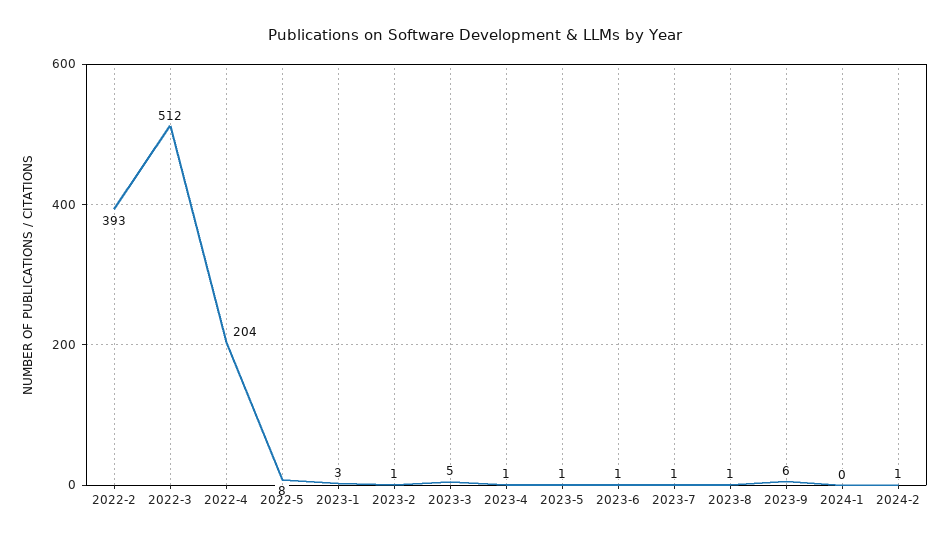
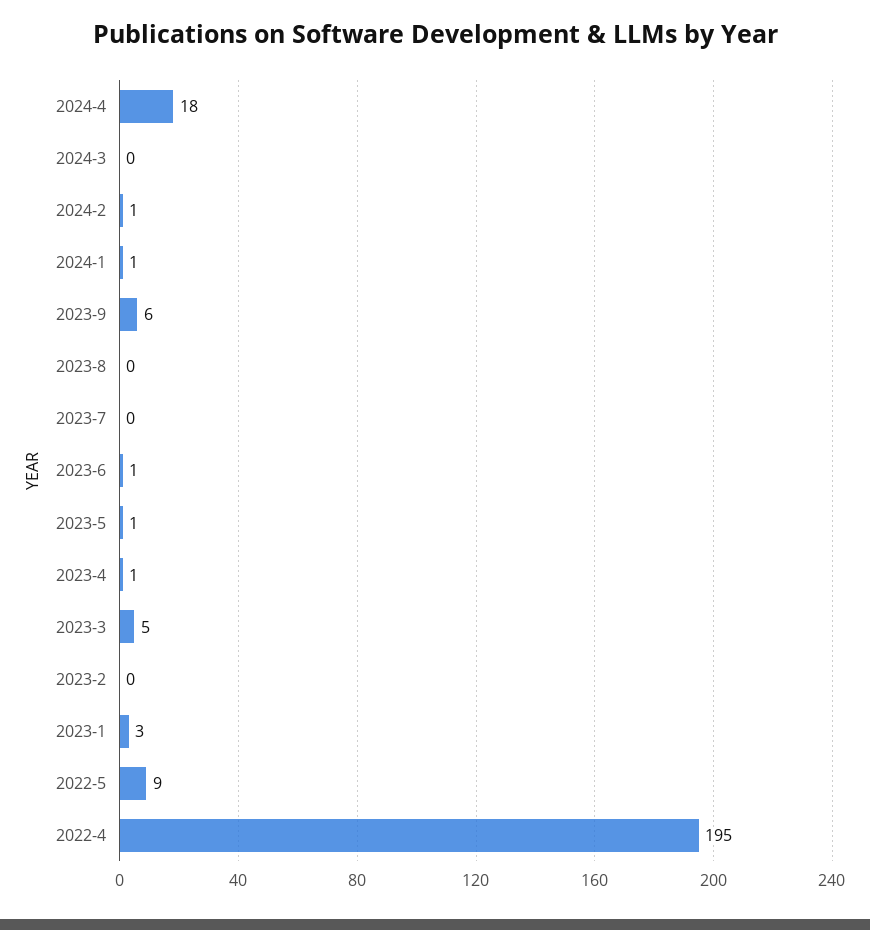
2022-2: 393 -> none
2022-3: 512 -> none
2022-4: 204 -> 195
2022-5: 8 -> 9
2023-2: 1 -> 0
2023-7: 1 -> 0
2023-8: 1 -> 0
2024-1: 0 -> 1
2024-4: none -> 18
2024-3: none -> 0

